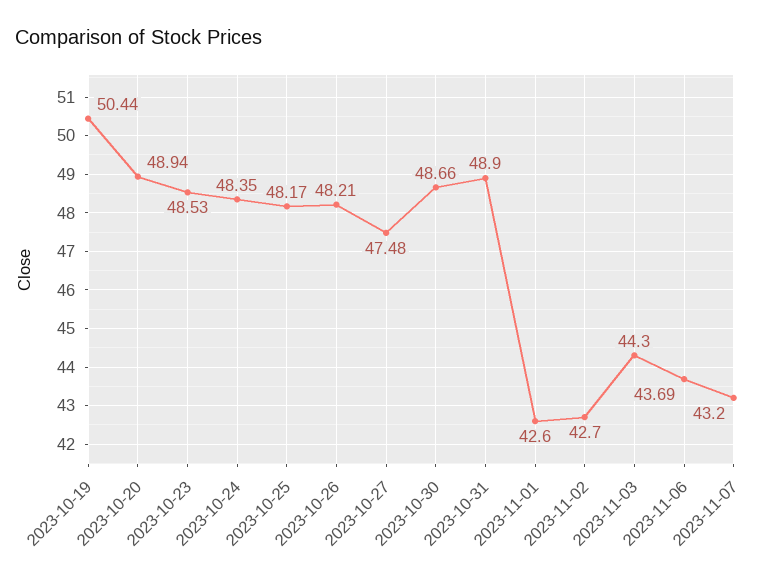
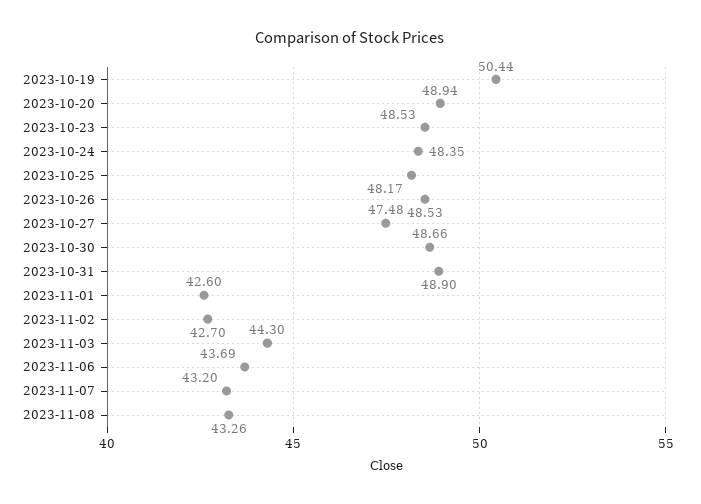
2023-10-26: 48.21 -> 48.53
2023-11-08: none -> 43.26

